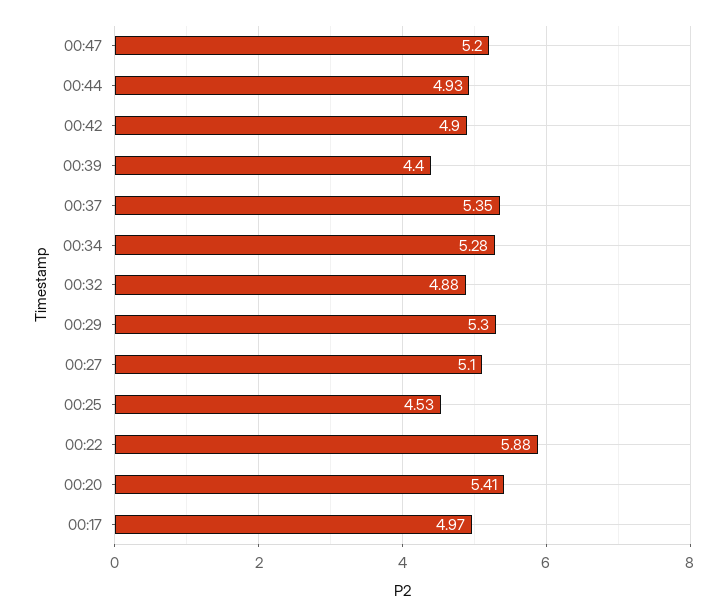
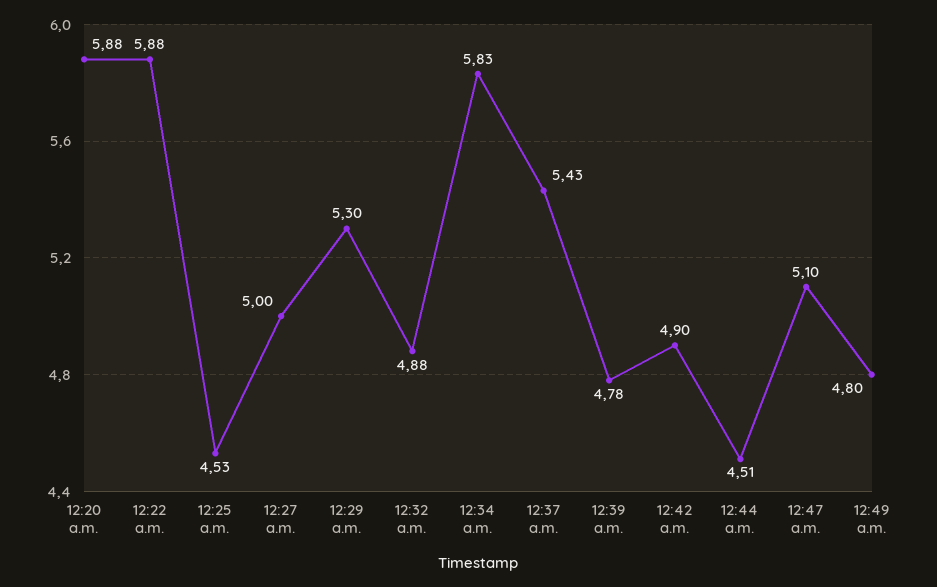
00:47: 5.2 -> 5.1
00:44: 4.93 -> 4.51
00:39: 4.4 -> 4.78
00:37: 5.35 -> 5.43
00:34: 5.28 -> 5.83
00:27: 5.1 -> 5
00:20: 5.41 -> 5.88
00:17: 4.97 -> none
12:49 a.m.: none -> 4.8

